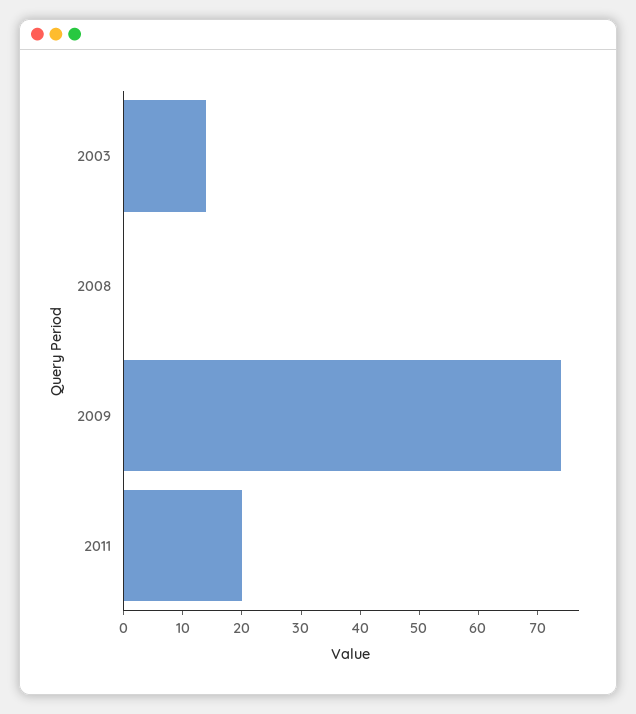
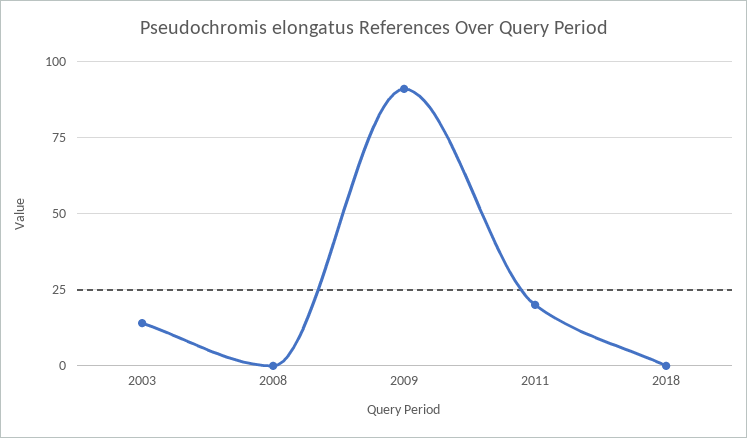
2009: 75 -> 90
2018: none -> 0

